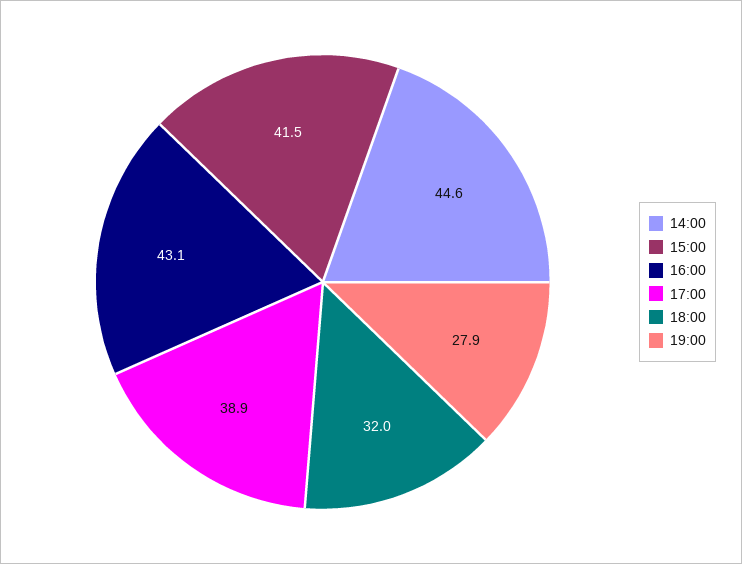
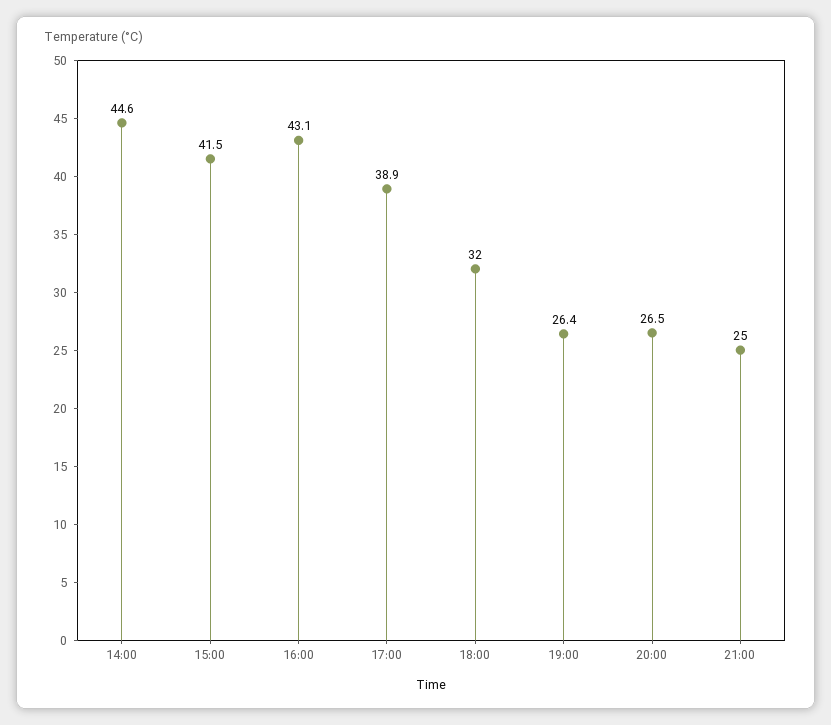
19:00: 27.9 -> 26.4
20:00: none -> 26.5
21:00: none -> 25

